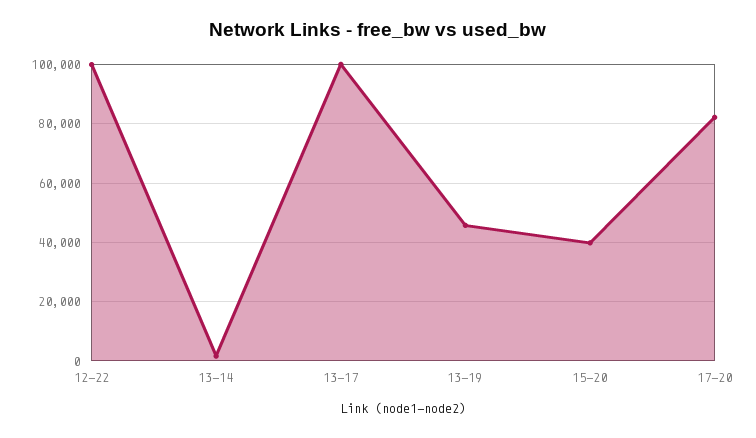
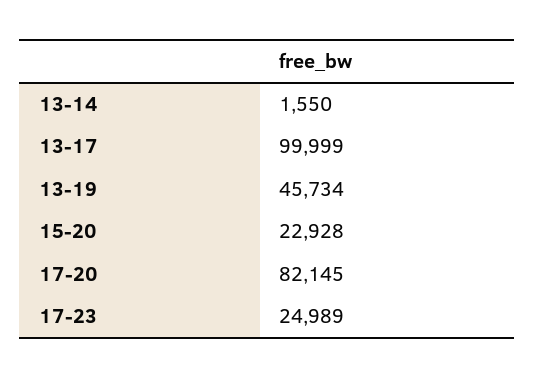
12-22: 100000 -> none
15-20: 40000 -> 22928
17-23: none -> 24989

